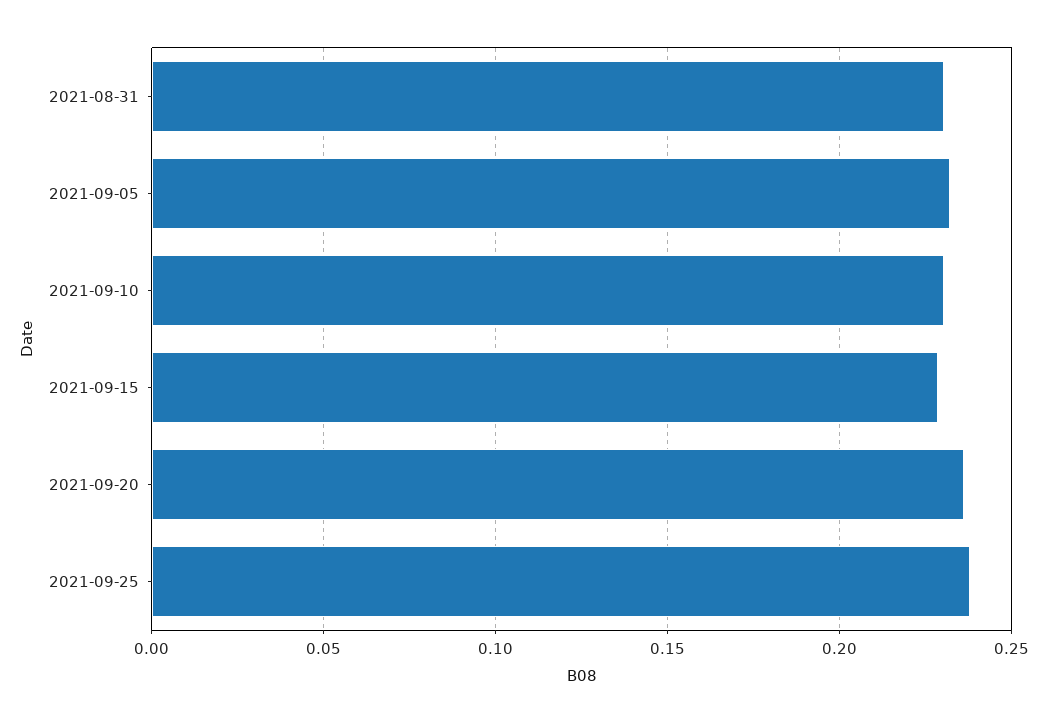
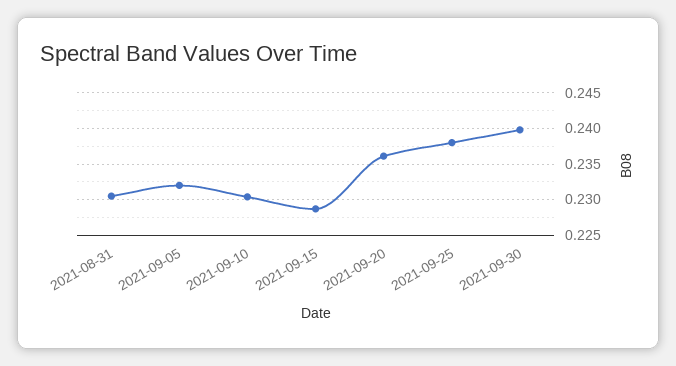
2021-09-30: none -> 0.24

